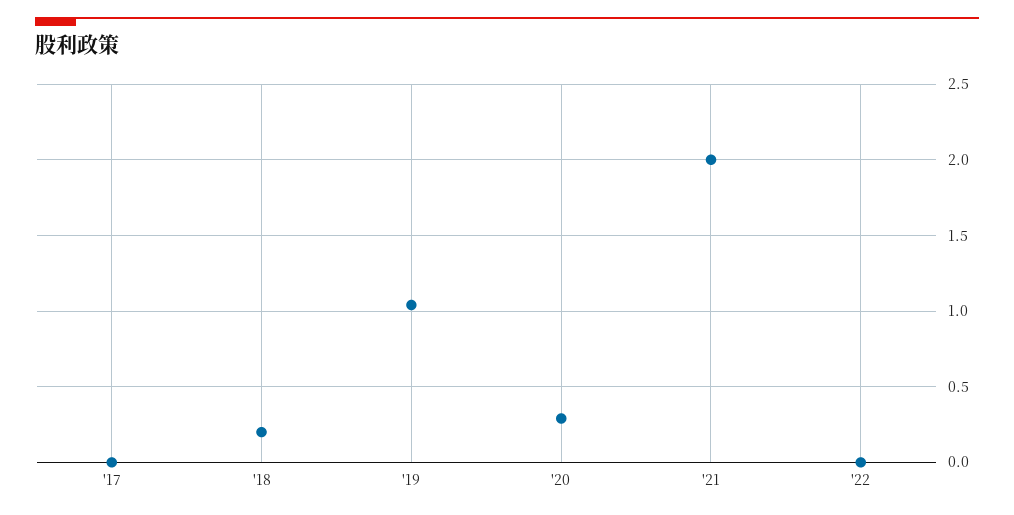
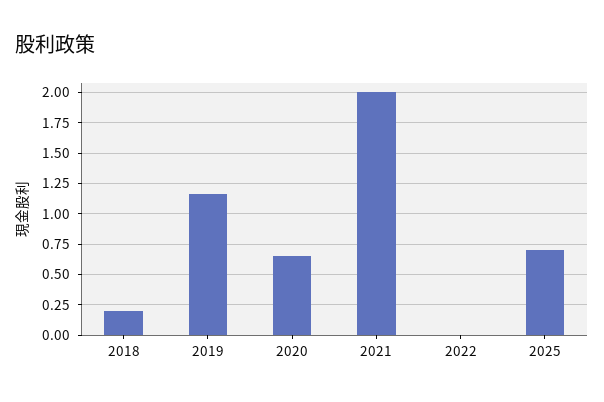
'17: 0 -> none
'19: 1.05 -> 1.15
'20: 0.3 -> 0.65
2025: none -> 0.7

